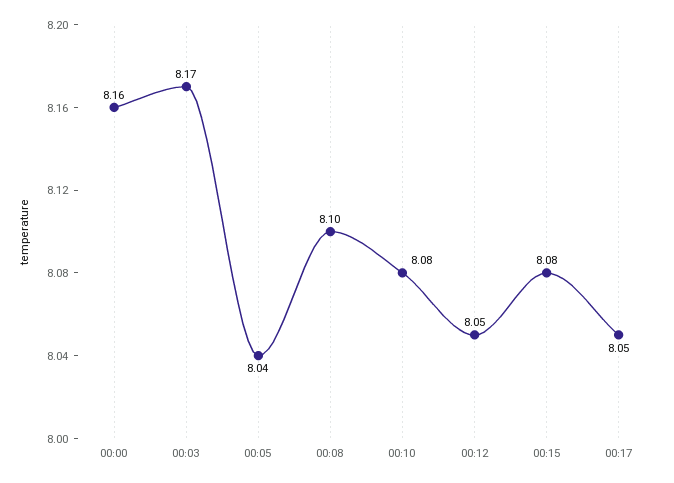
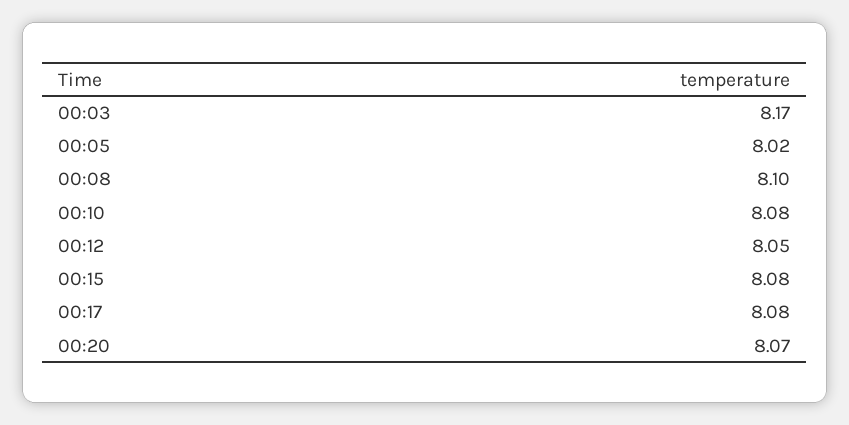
00:00: 8.16 -> none
00:05: 8.04 -> 8.02
00:17: 8.05 -> 8.08
00:20: none -> 8.07

